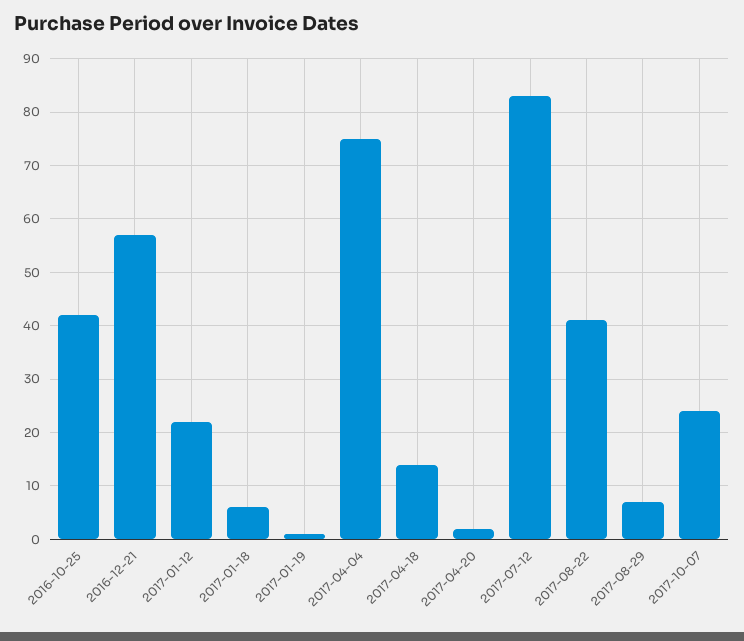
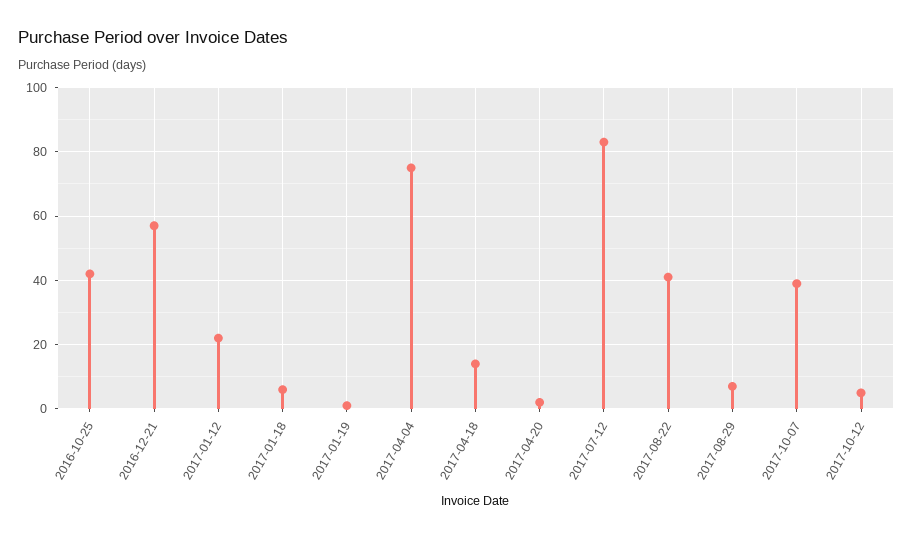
2017-10-07: 25 -> 40
2017-10-12: none -> 5

